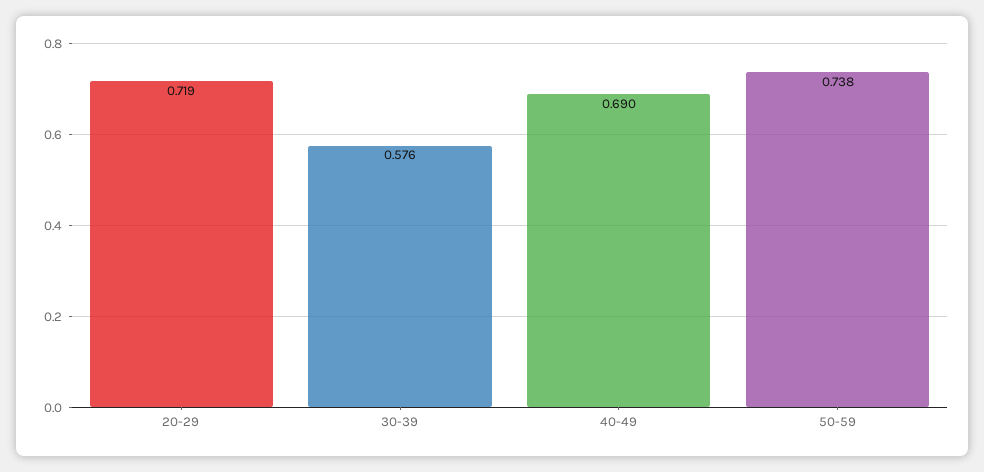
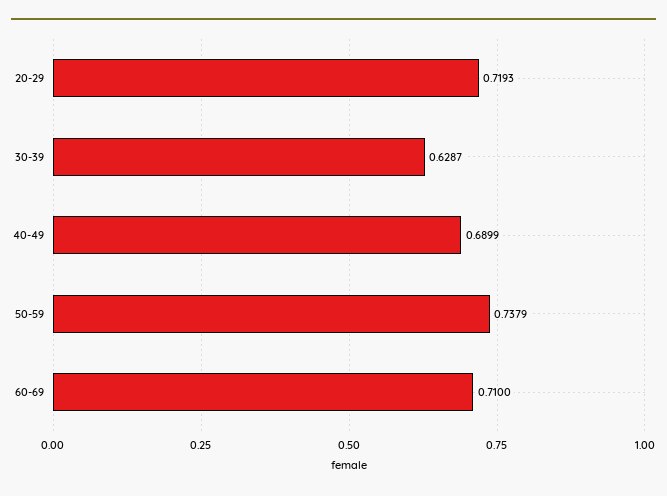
30-39: 0.576 -> 0.6287
60-69: none -> 0.71

